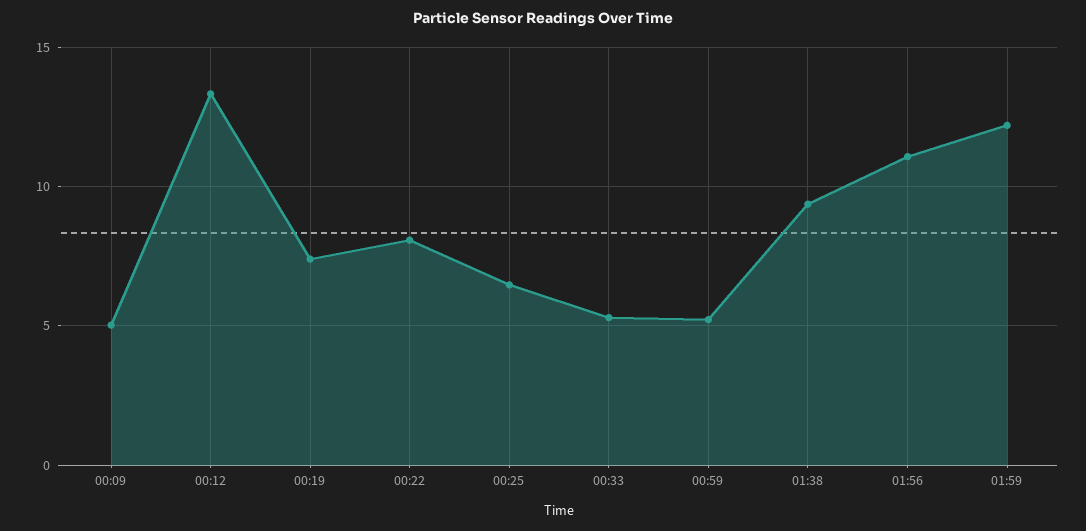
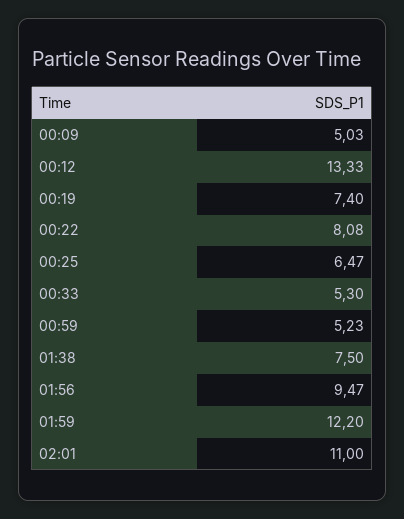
01:38: 9.5 -> 7.5
01:56: 11 -> 9.47
02:01: none -> 11

